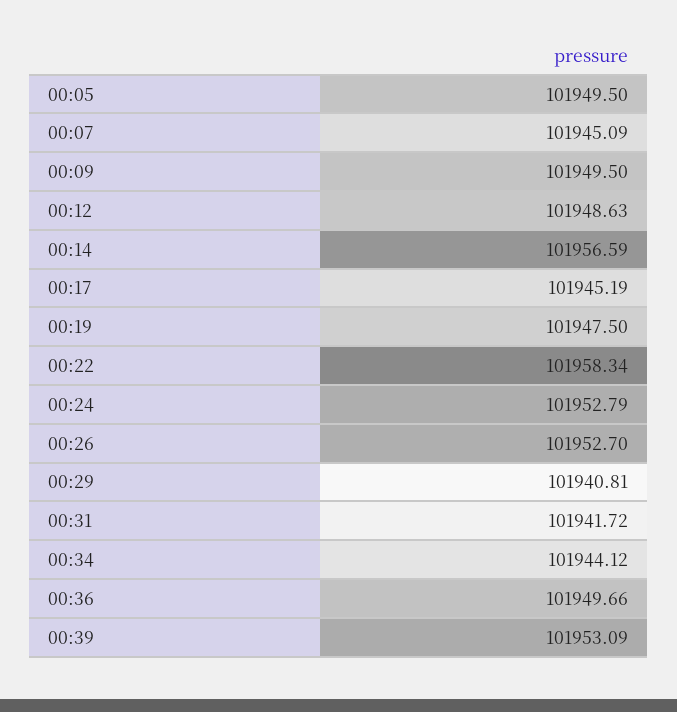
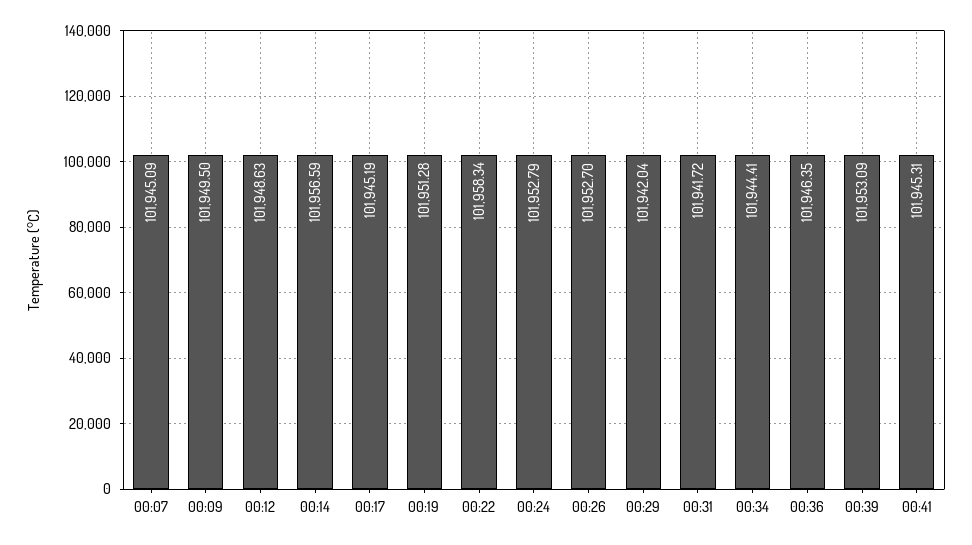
00:05: 101949.5 -> none
00:19: 101947.5 -> 101951.28
00:29: 101940.81 -> 101942.04
00:34: 101944.12 -> 101944.41
00:36: 101949.66 -> 101946.35
00:41: none -> 101945.31

